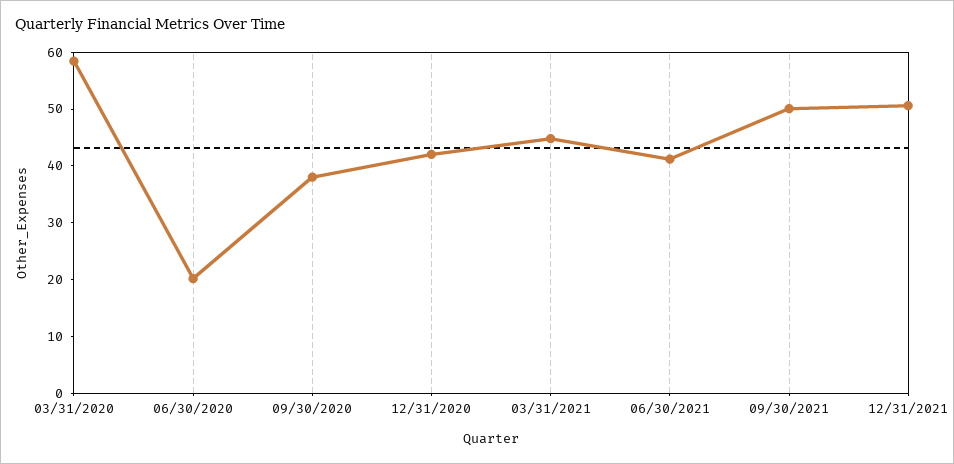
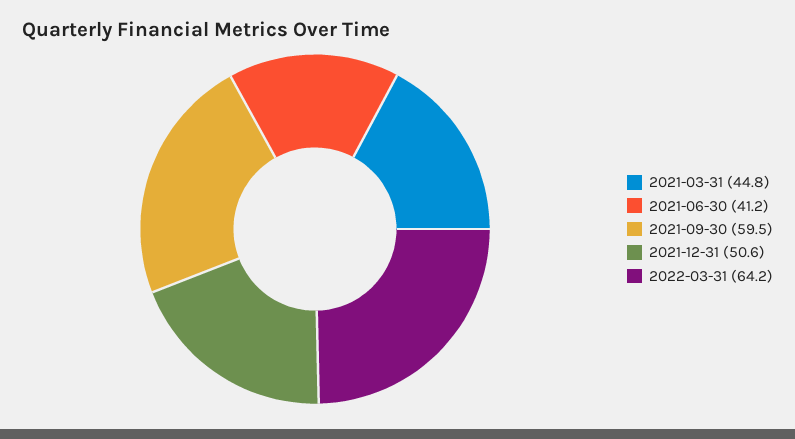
03/31/2020: 58 -> none
06/30/2020: 20 -> none
09/30/2020: 38 -> none
12/31/2020: 42 -> none
09/30/2021: 50 -> 59.5
2022-03-31: none -> 64.2

